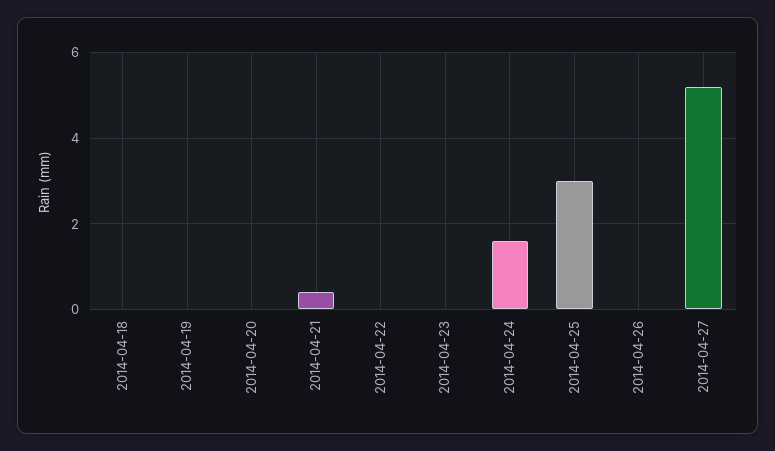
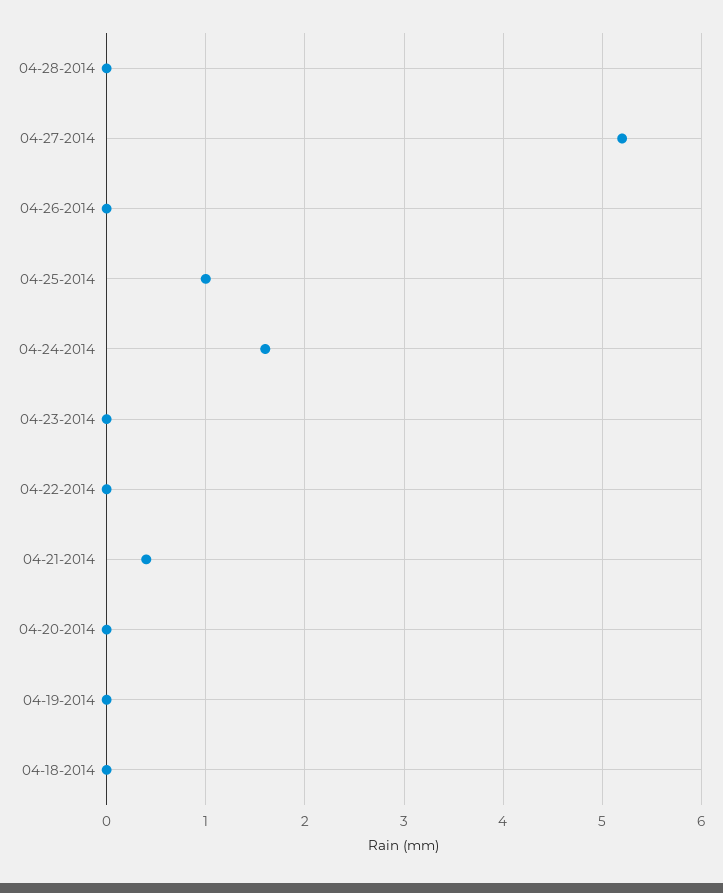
2014-04-25: 3 -> 1
04-28-2014: none -> 0

